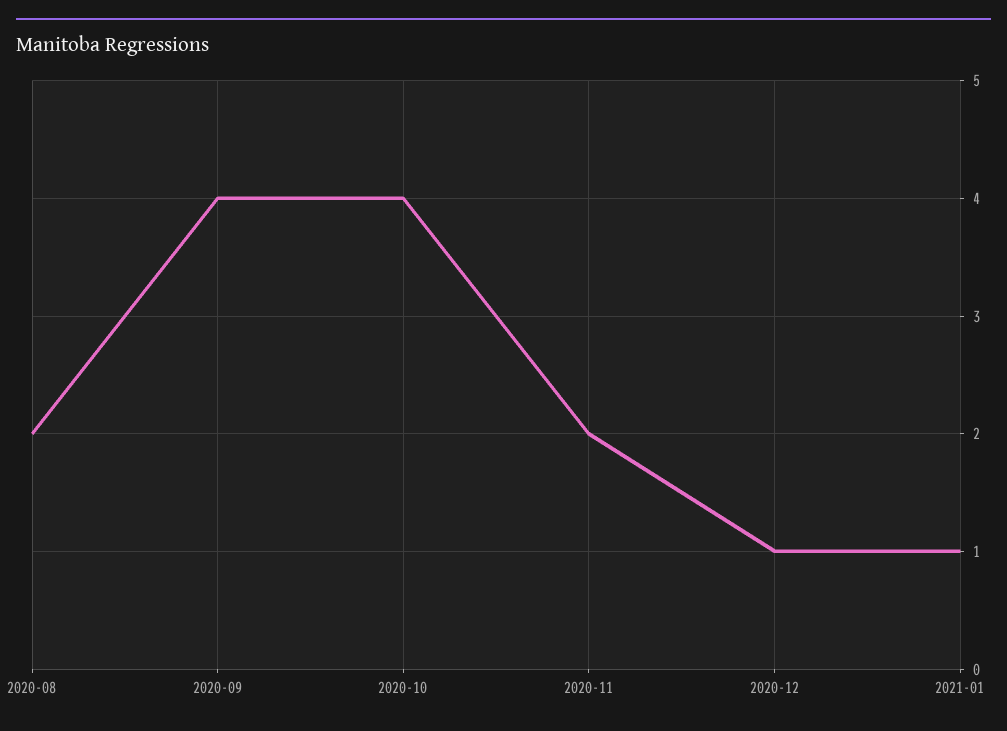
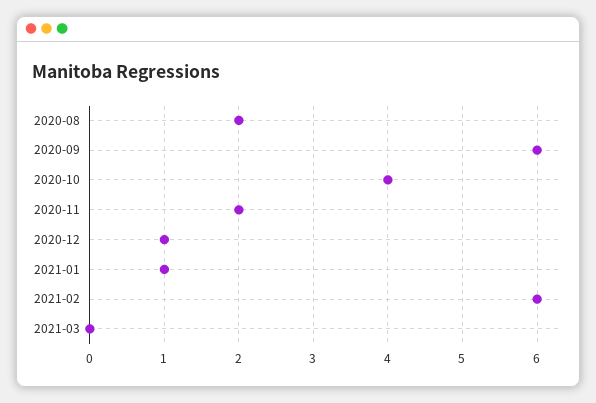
2020-09: 4 -> 6
2021-02: none -> 6
2021-03: none -> 0

